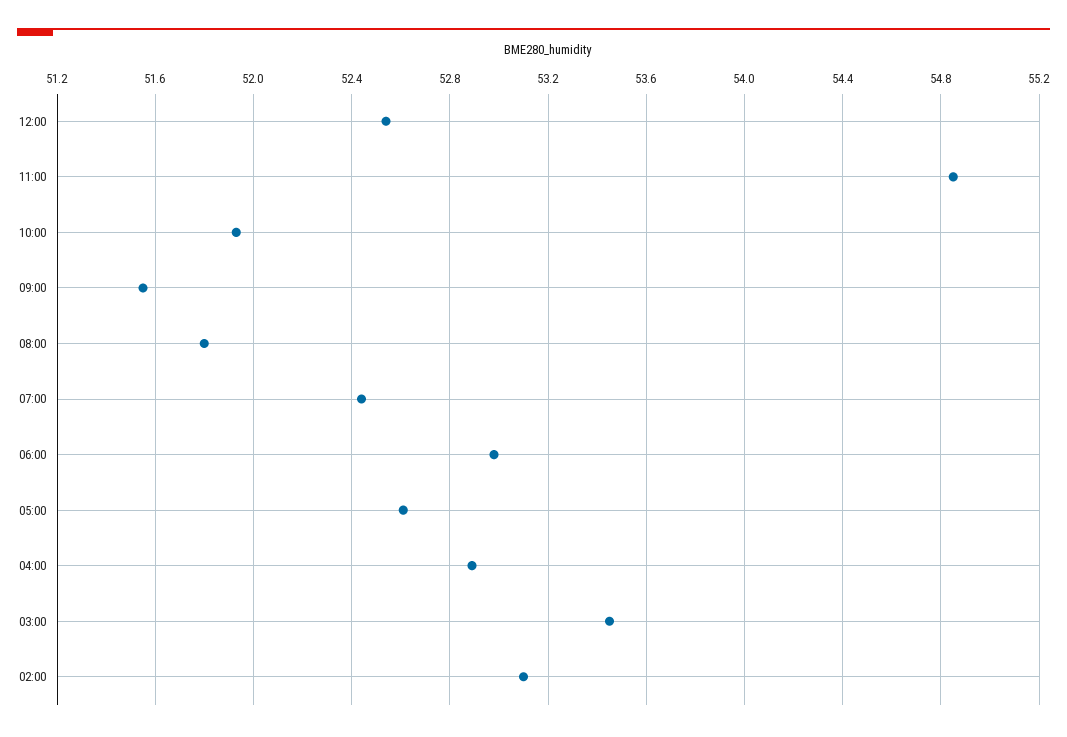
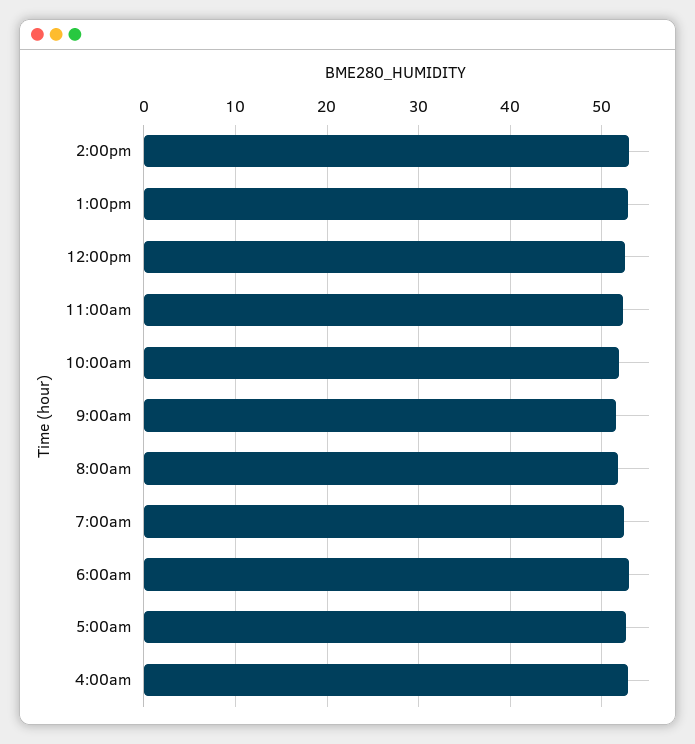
11:00: 54.85 -> 52
03:00: 53.45 -> none
02:00: 53.1 -> none
2:00pm: none -> 53
1:00pm: none -> 53

